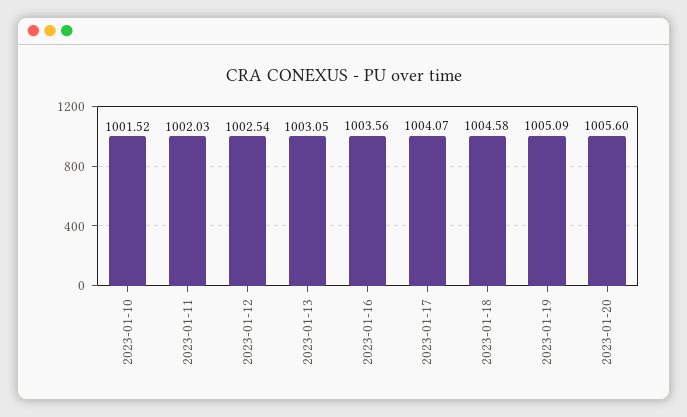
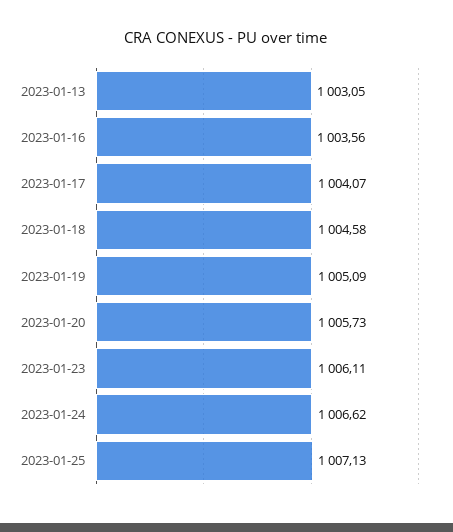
2023-01-10: 1001.52 -> none
2023-01-11: 1002.03 -> none
2023-01-12: 1002.54 -> none
2023-01-20: 1005.6 -> 1005.73
2023-01-23: none -> 1006.11
2023-01-24: none -> 1006.62
2023-01-25: none -> 1007.13

